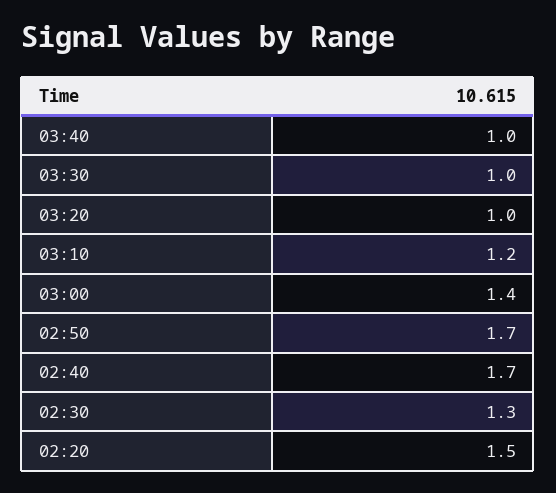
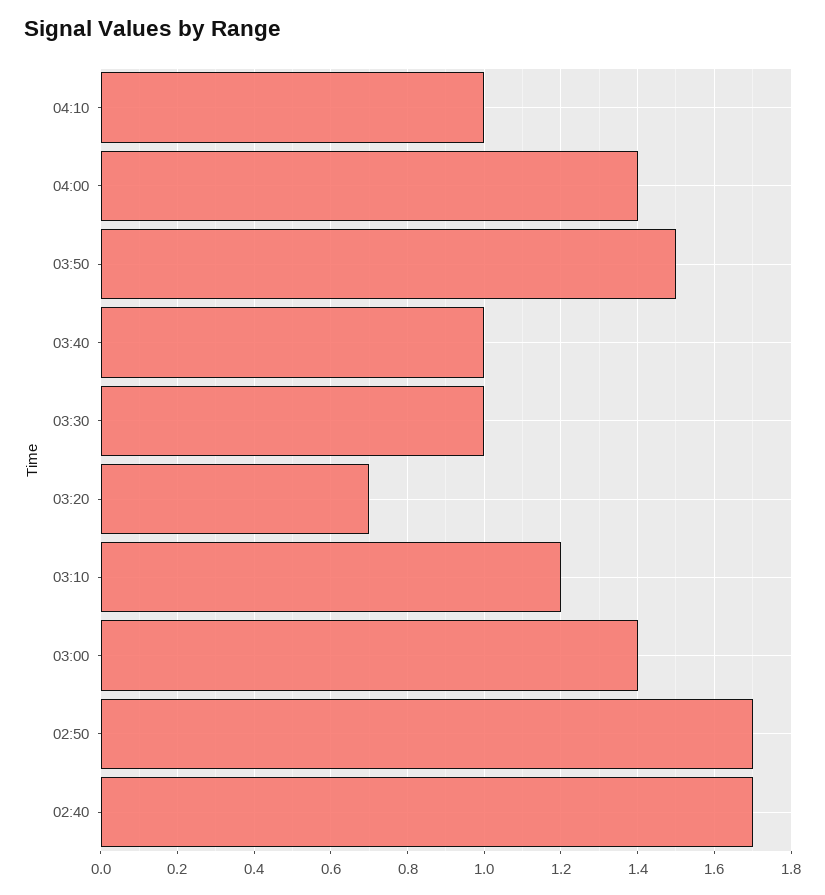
03:20: 1 -> 0.7
02:30: 1.3 -> none
02:20: 1.5 -> none
04:10: none -> 1
04:00: none -> 1.4
03:50: none -> 1.5

